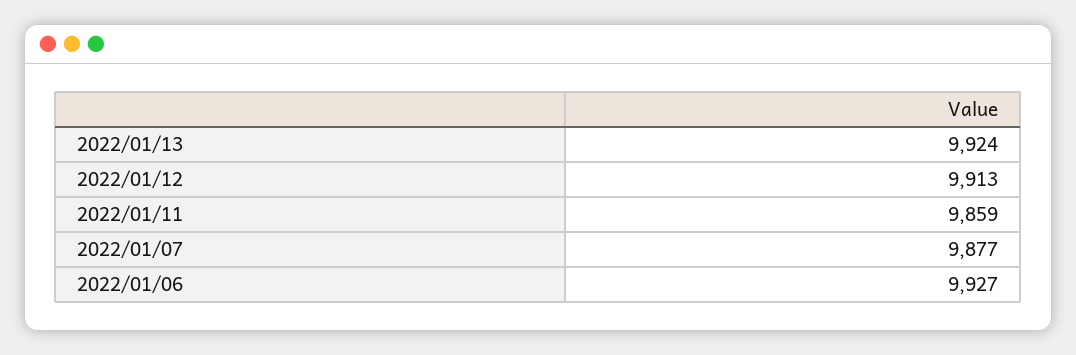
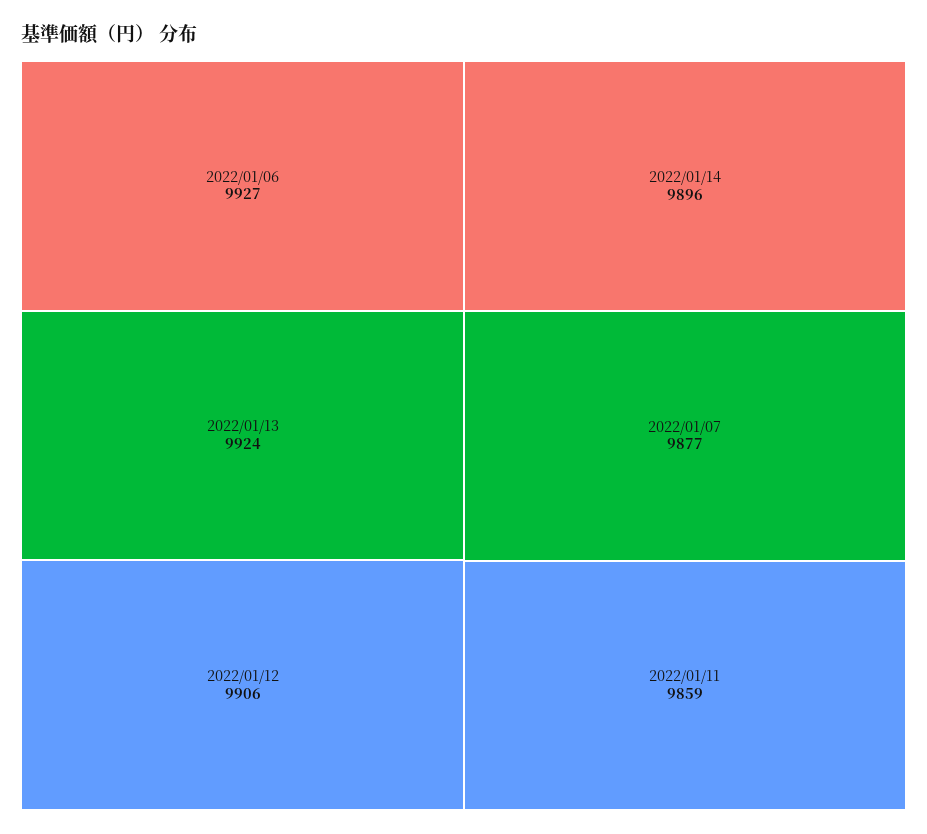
2022/01/12: 9913 -> 9906
2022/01/14: none -> 9896

